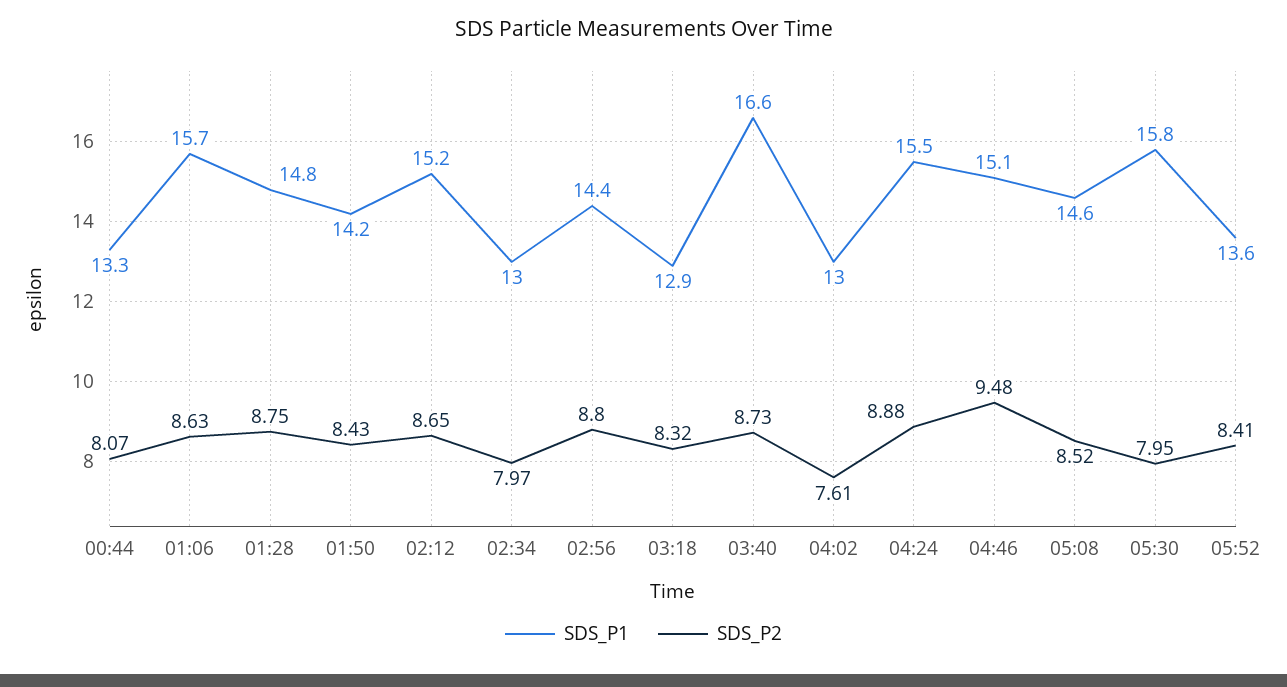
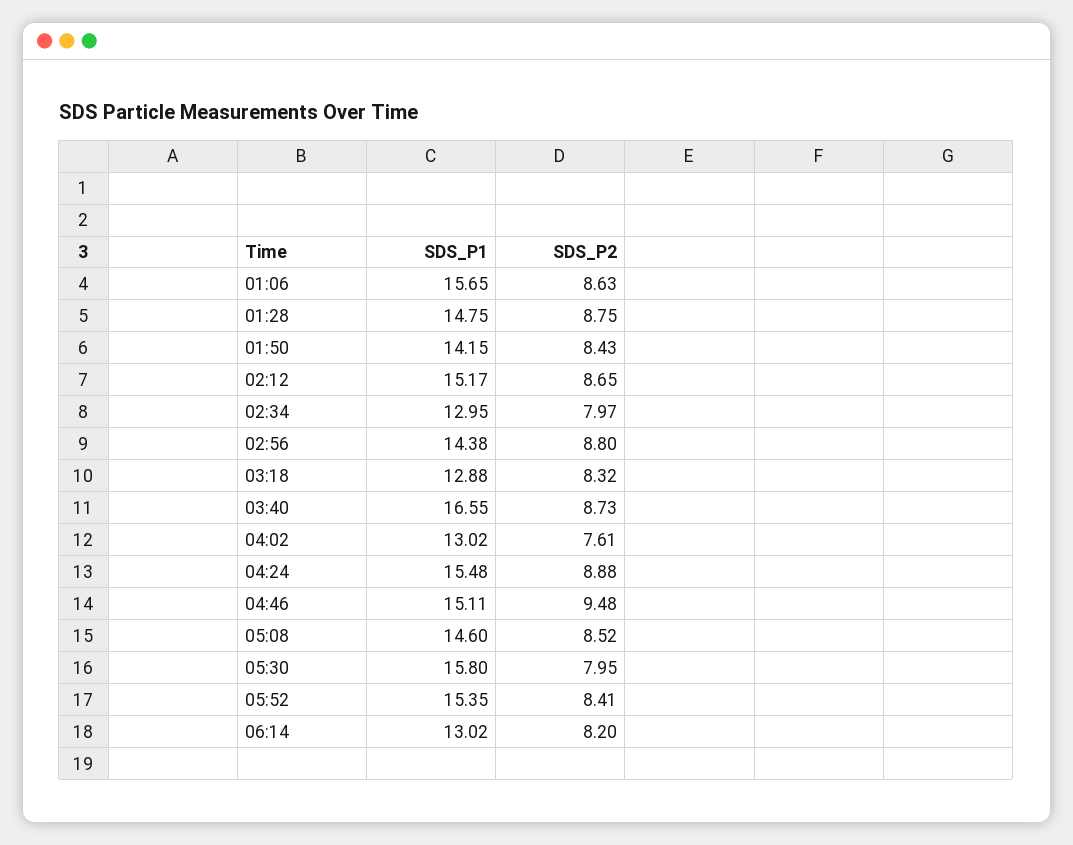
SDS_P1, 00:44: 13.3 -> none
SDS_P2, 00:44: 8.07 -> none
SDS_P1, 05:52: 13.6 -> 15.35
SDS_P1, 06:14: none -> 13.02
SDS_P2, 06:14: none -> 8.2

